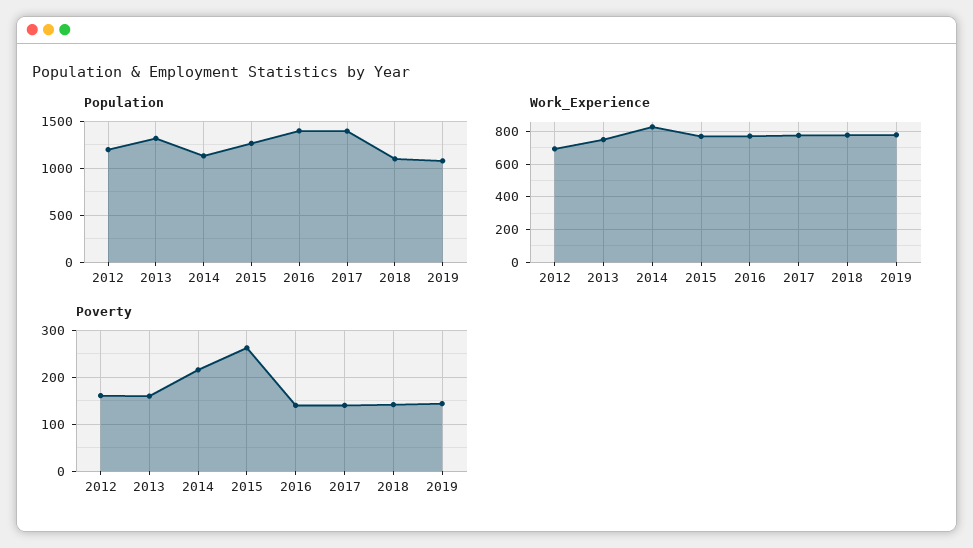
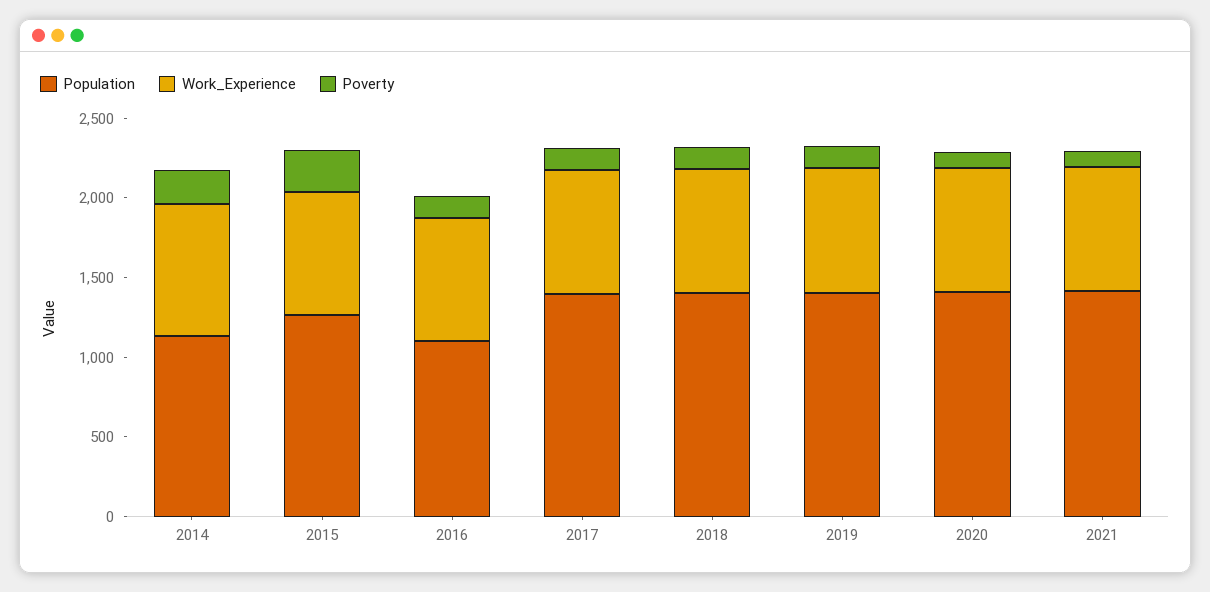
Population, 2012: 1200 -> none
Population, 2013: 1300 -> none
Population, 2016: 1400 -> 1100
Population, 2018: 1100 -> 1400
Population, 2019: 1100 -> 1400
Work_Experience, 2012: 700 -> none
Work_Experience, 2013: 750 -> none
Poverty, 2012: 160 -> none
Poverty, 2013: 160 -> none
Population, 2020: none -> 1400
Work_Experience, 2020: none -> 800
Poverty, 2020: none -> 100
Population, 2021: none -> 1400
Work_Experience, 2021: none -> 800
Poverty, 2021: none -> 100

